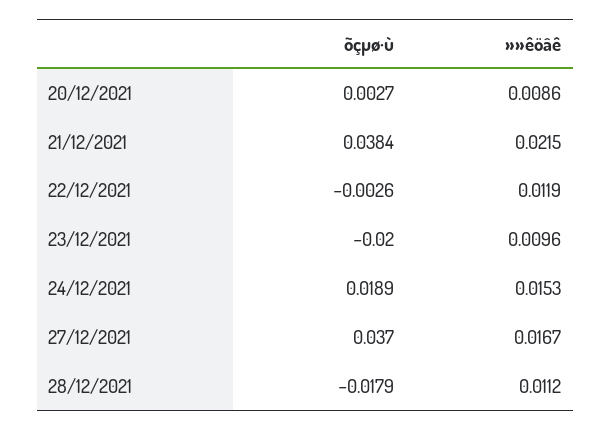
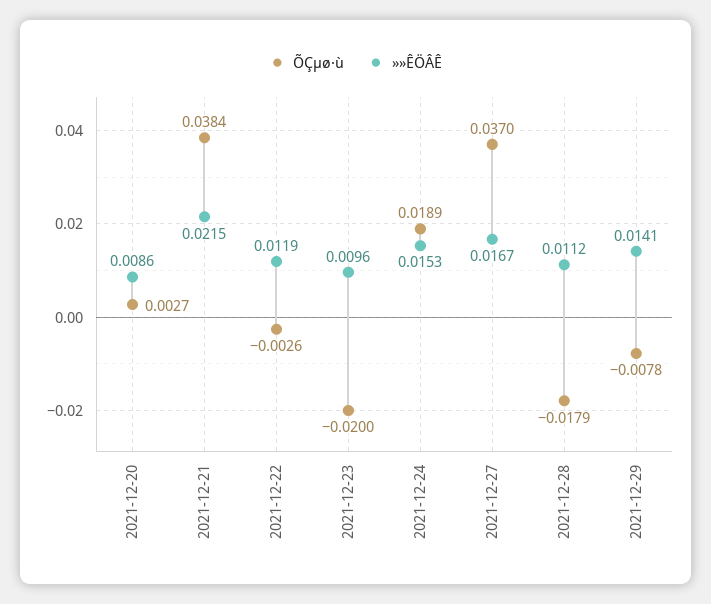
õçµø·ù, 2021-12-29: none -> -0.0078
»»êöâê, 2021-12-29: none -> 0.0141

